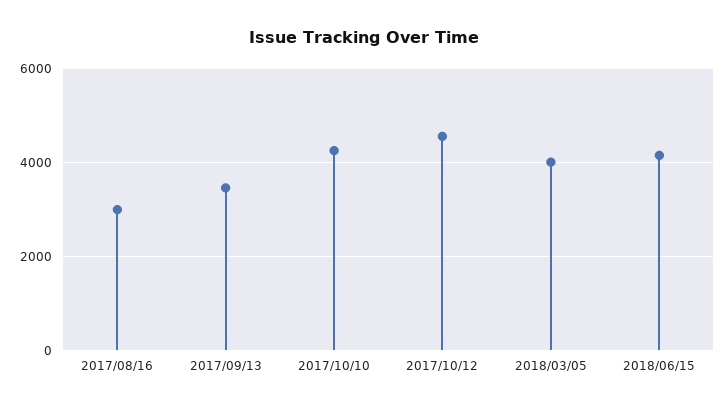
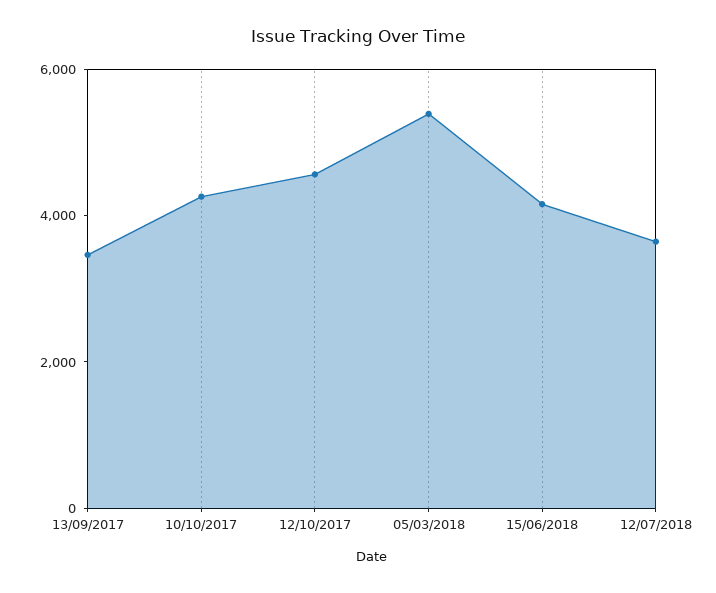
2017/08/16: 3000 -> none
2018/03/05: 4000 -> 5500
12/07/2018: none -> 3500

